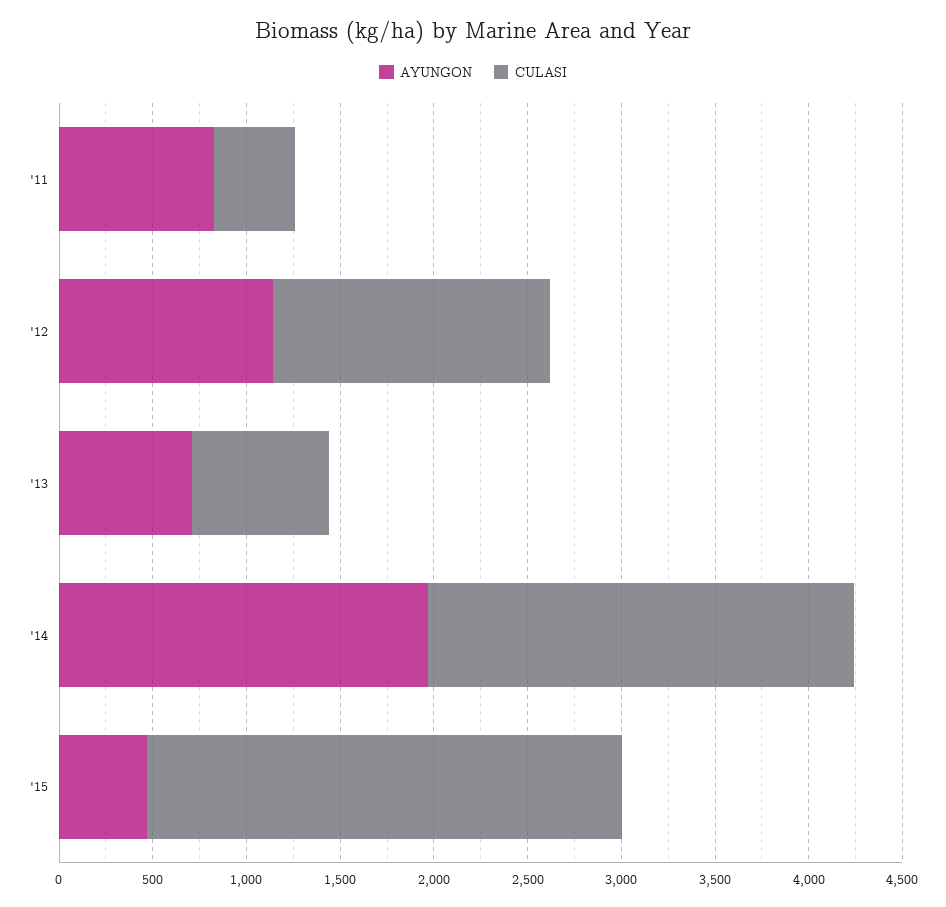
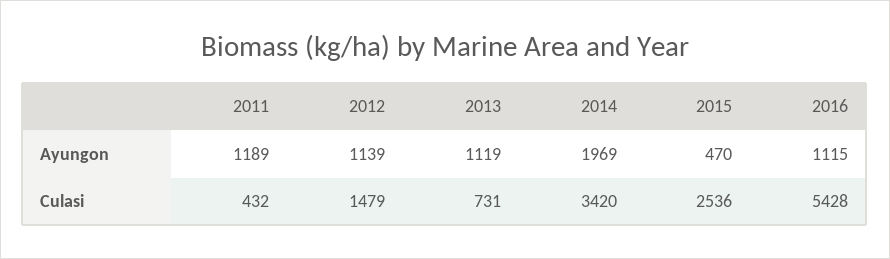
AYUNGON, '11: 800 -> 1189
AYUNGON, '13: 700 -> 1119
CULASI, '14: 2300 -> 3420
AYUNGON, 2016: none -> 1115
CULASI, 2016: none -> 5428

